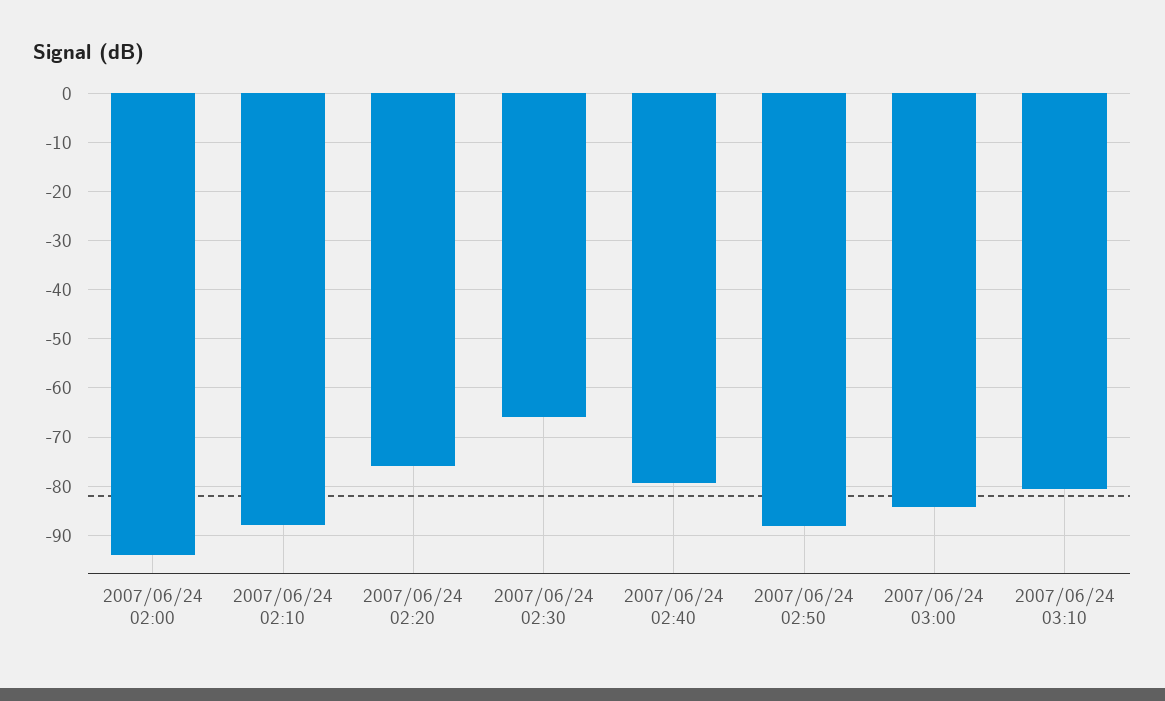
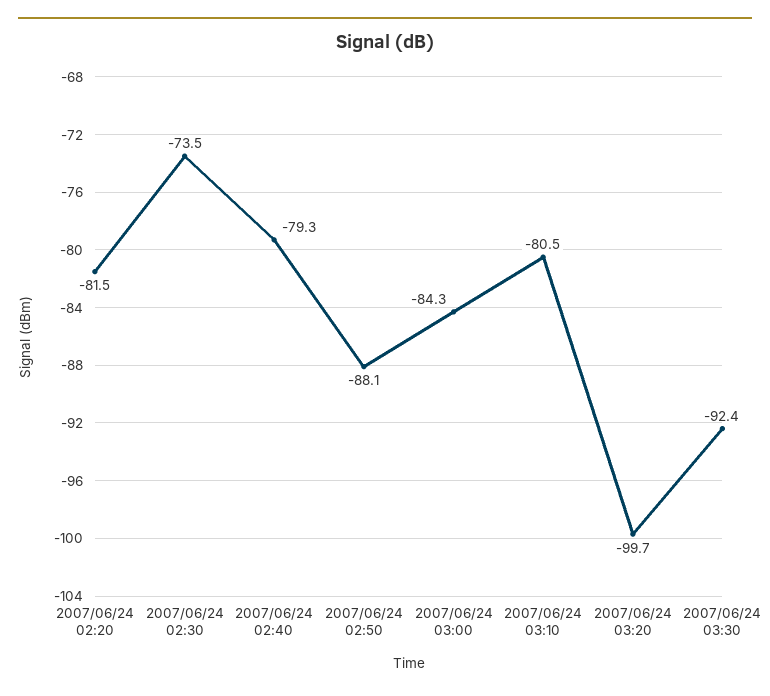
2007/06/24 02:00: -94 -> none
2007/06/24 02:10: -88 -> none
2007/06/24 02:20: -76 -> -81.5
2007/06/24 02:30: -66 -> -73.5
2007/06/24 03:20: none -> -99.7
2007/06/24 03:30: none -> -92.4

